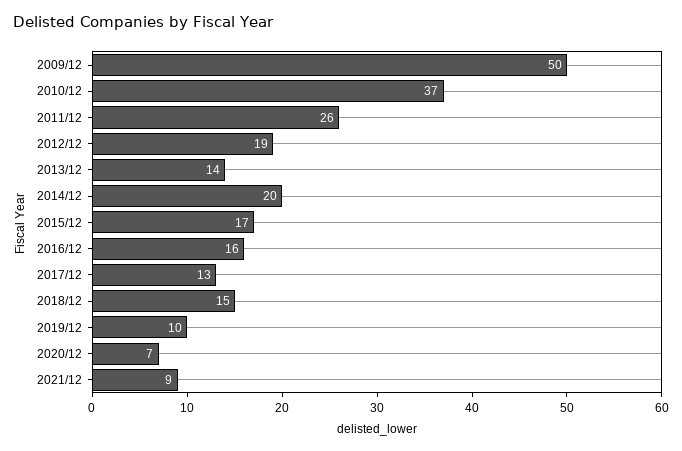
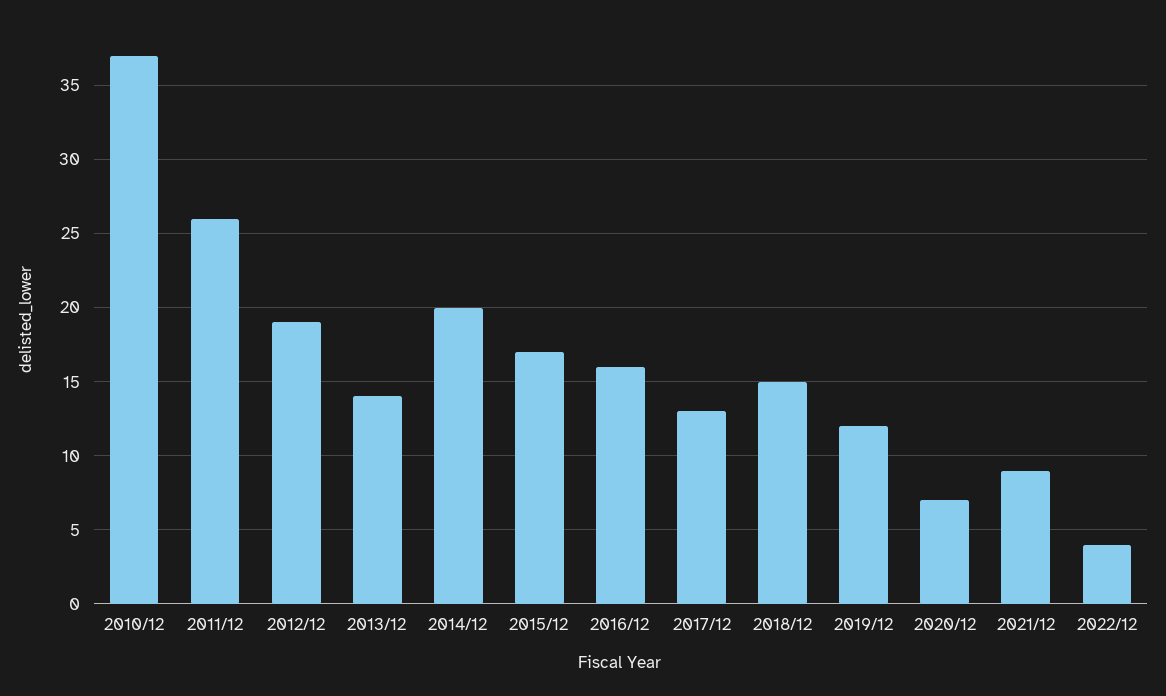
2009/12: 50 -> none
2019/12: 10 -> 12
2022/12: none -> 4

